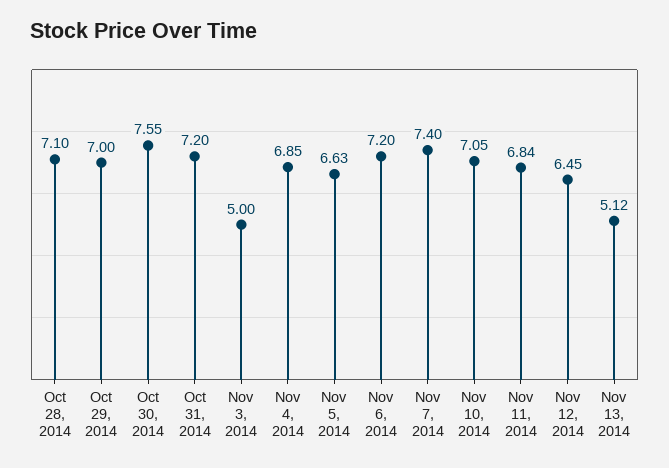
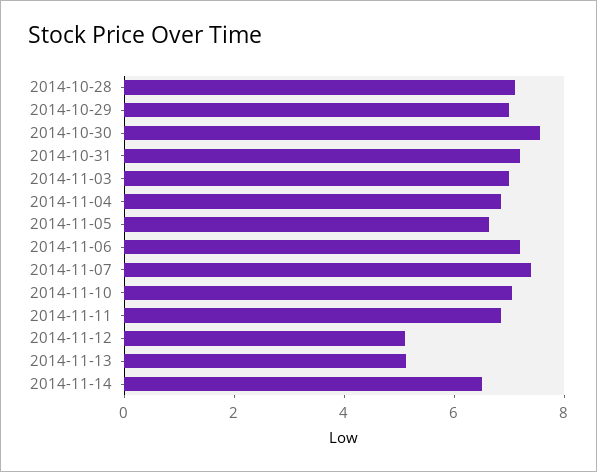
Nov 3, 2014: 5 -> 7
Nov 12, 2014: 6.45 -> 5
2014-11-14: none -> 6.5

